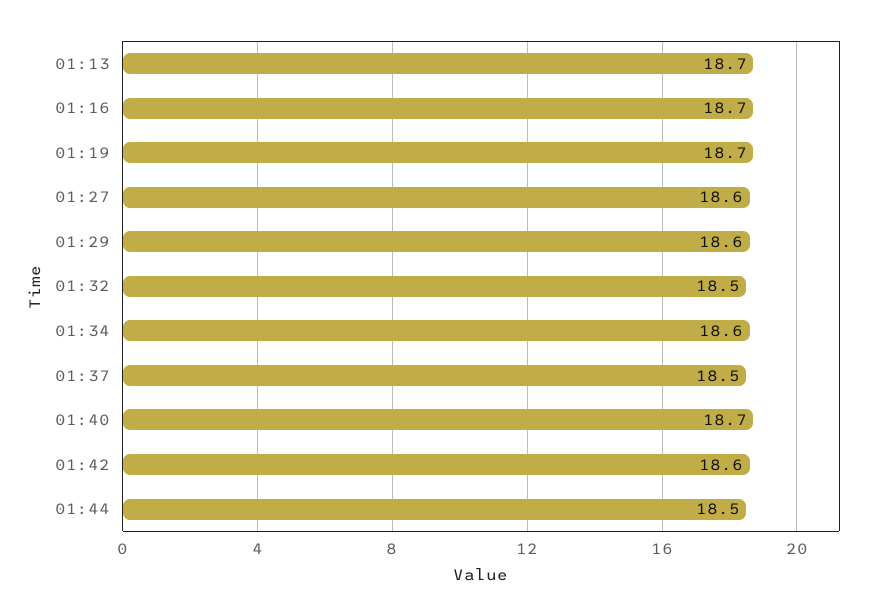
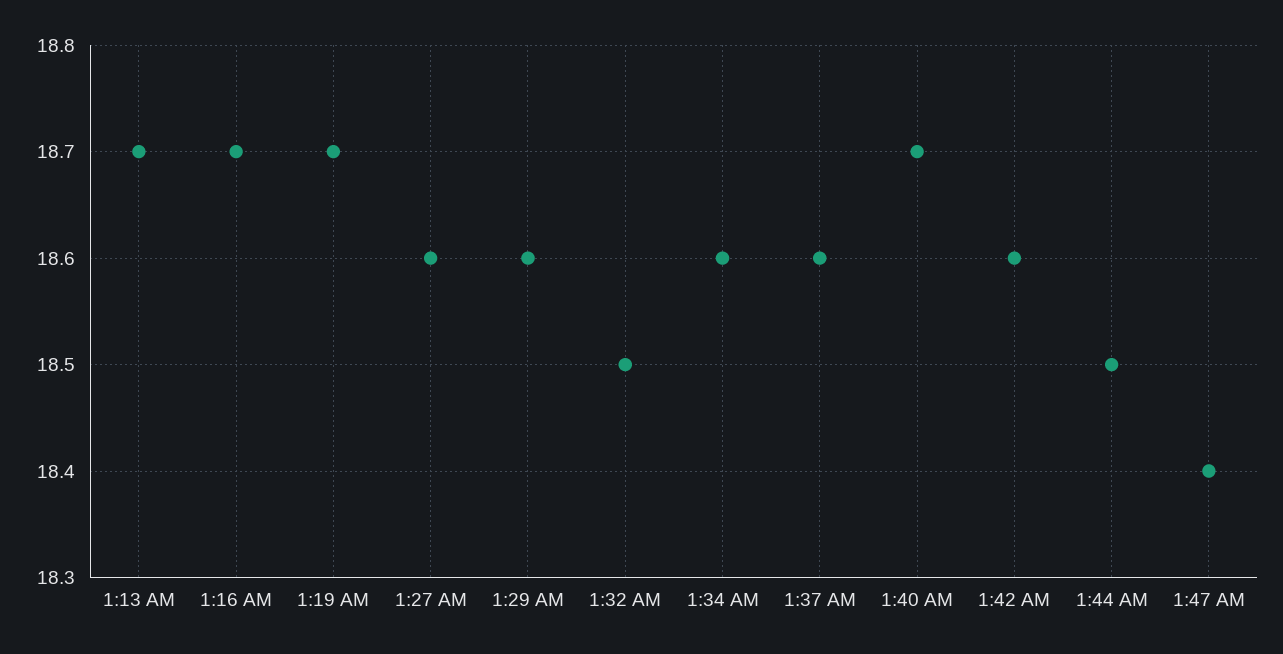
01:37: 18.5 -> 18.6
1:47 AM: none -> 18.4

